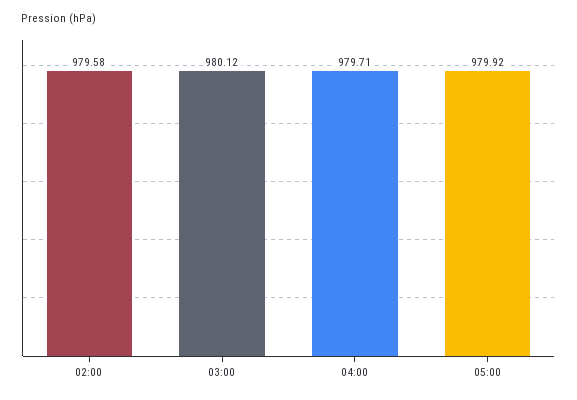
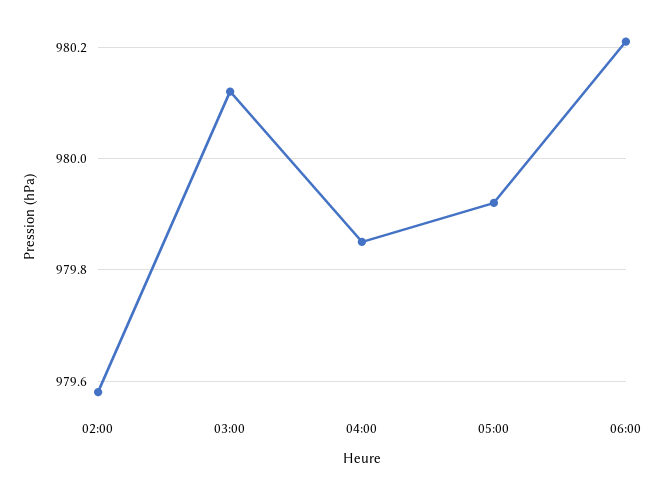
04:00: 979.71 -> 979.85
06:00: none -> 980.2

